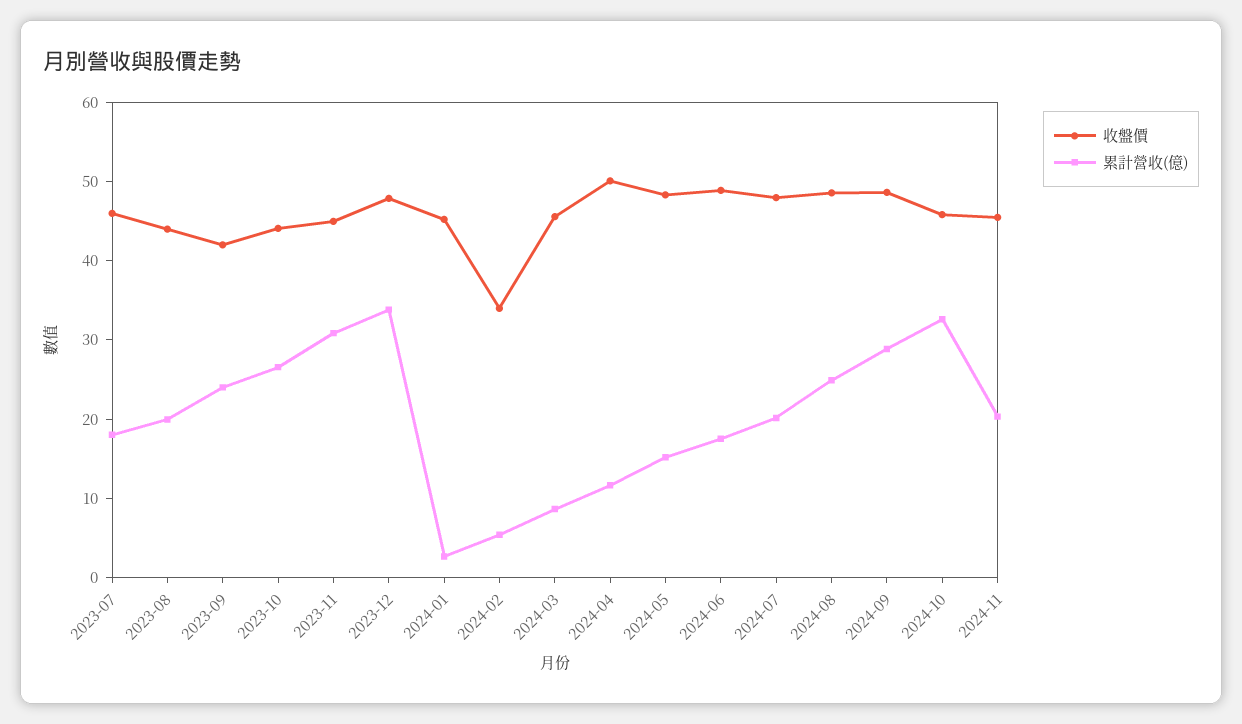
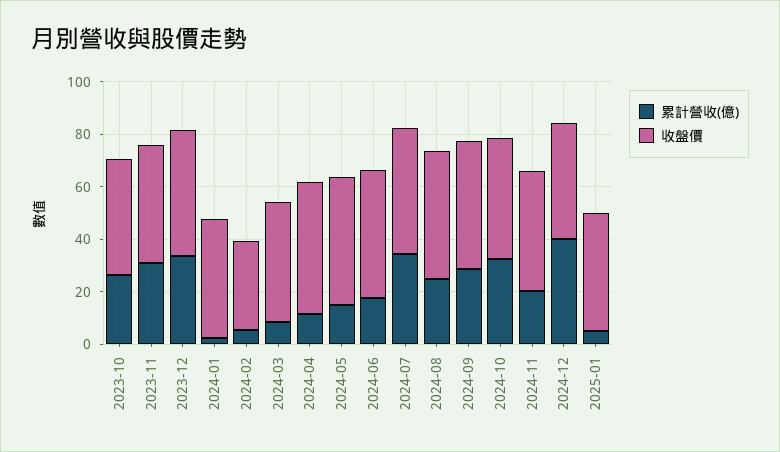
收盤價, 2023-07: 46 -> none
累計營收(億), 2023-07: 18 -> none
收盤價, 2023-08: 44 -> none
累計營收(億), 2023-08: 20 -> none
收盤價, 2023-09: 42 -> none
累計營收(億), 2023-09: 24 -> none
累計營收(億), 2024-07: 20 -> 35
累計營收(億), 2024-12: none -> 40
收盤價, 2024-12: none -> 45
累計營收(億), 2025-01: none -> 5
收盤價, 2025-01: none -> 45

